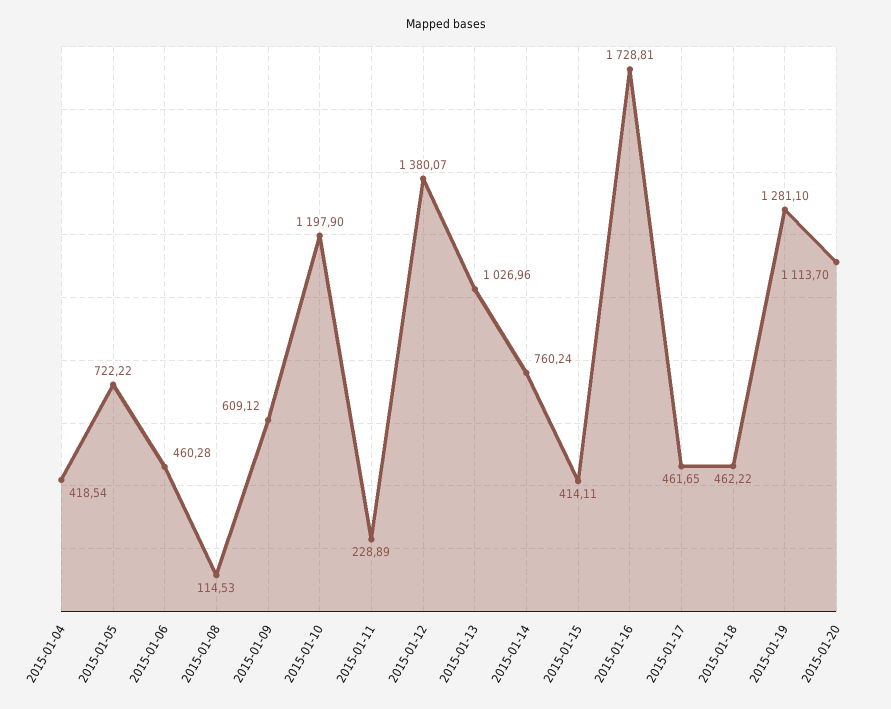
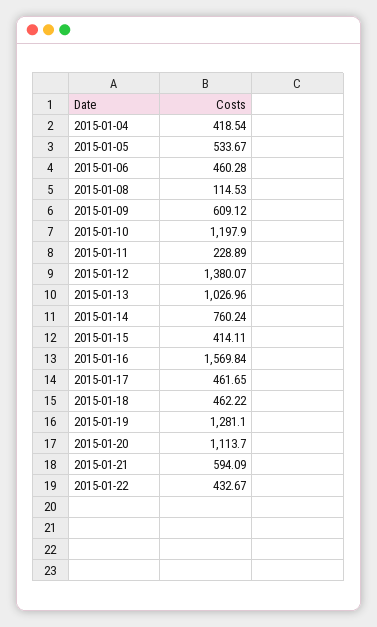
2015-01-05: 722.22 -> 533.67
2015-01-16: 1728.81 -> 1569.84
2015-01-21: none -> 594.09
2015-01-22: none -> 432.67

